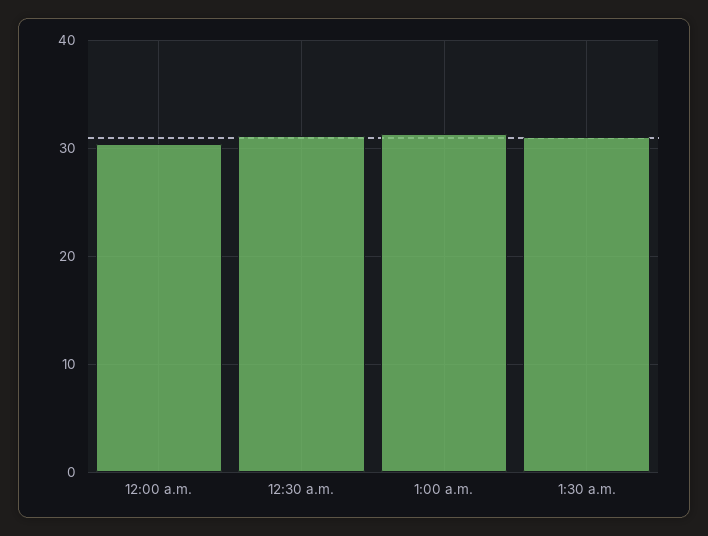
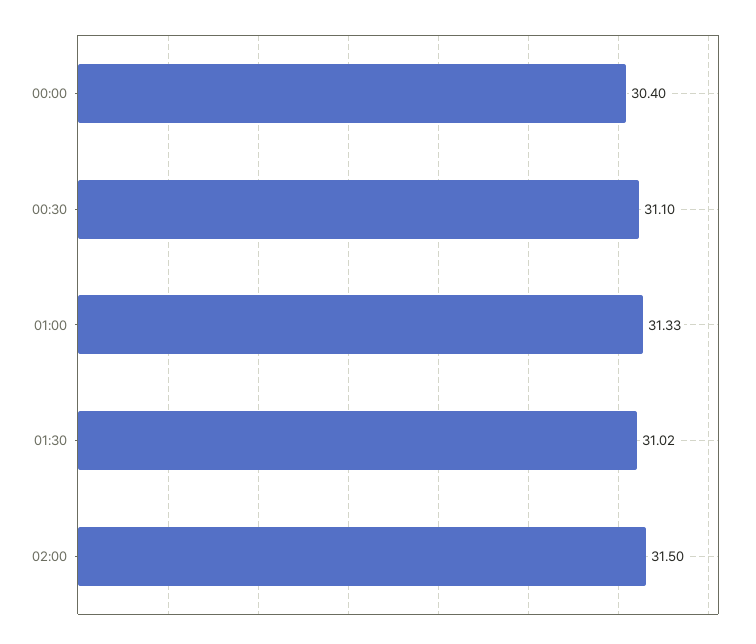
02:00: none -> 31.5

